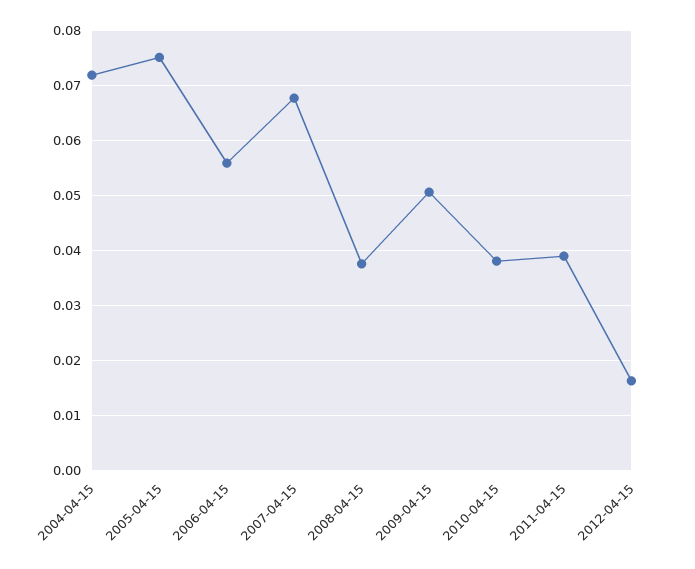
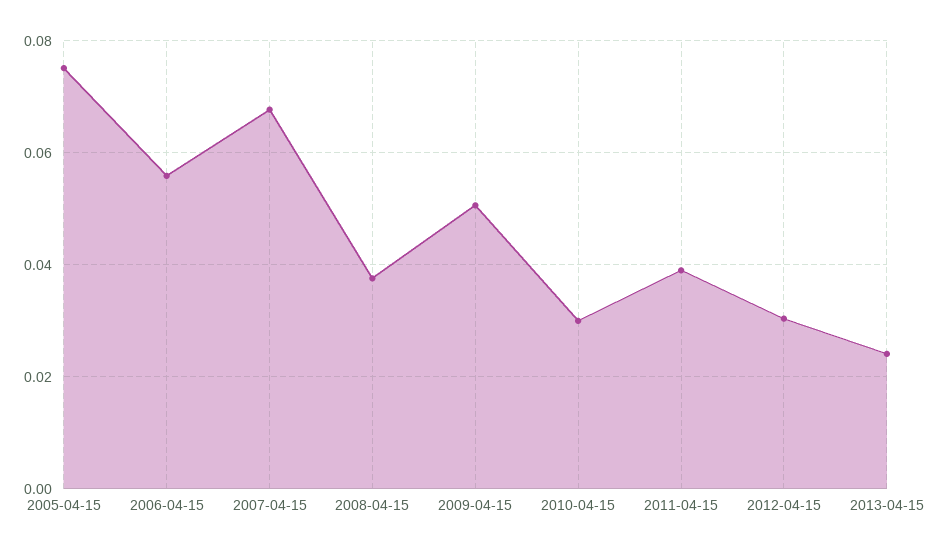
2004-04-15: 0.072 -> none
2010-04-15: 0.038 -> 0.03
2012-04-15: 0.016 -> 0.03
2013-04-15: none -> 0.024

